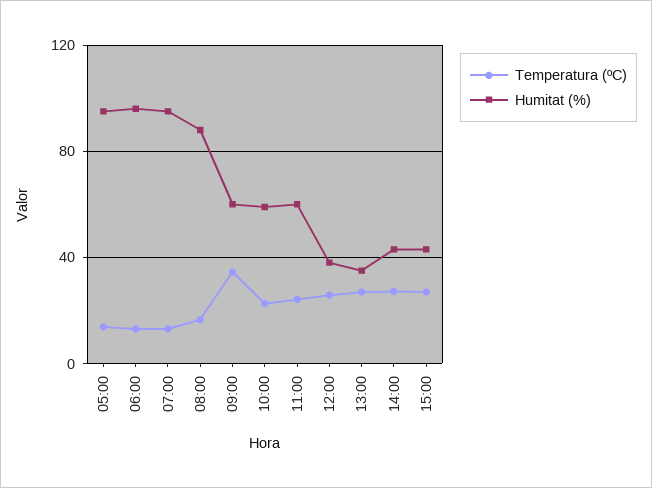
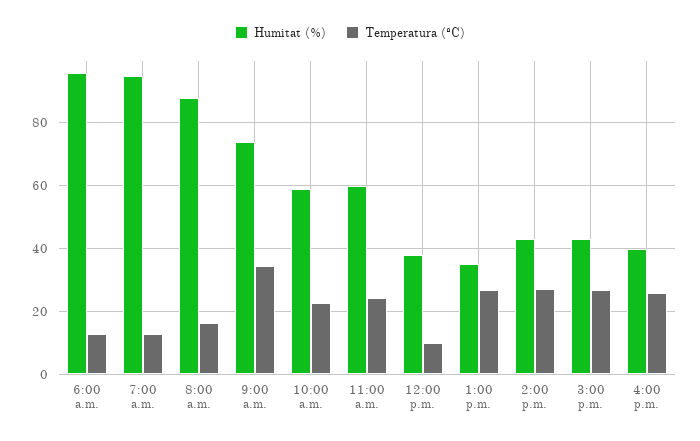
Temperatura (ºC), 05:00: 15 -> none
Humitat (%), 05:00: 95 -> none
Humitat (%), 09:00: 60 -> 74
Temperatura (ºC), 12:00: 25 -> 10
Humitat (%), 4:00 p.m.: none -> 40
Temperatura (ºC), 4:00 p.m.: none -> 26

